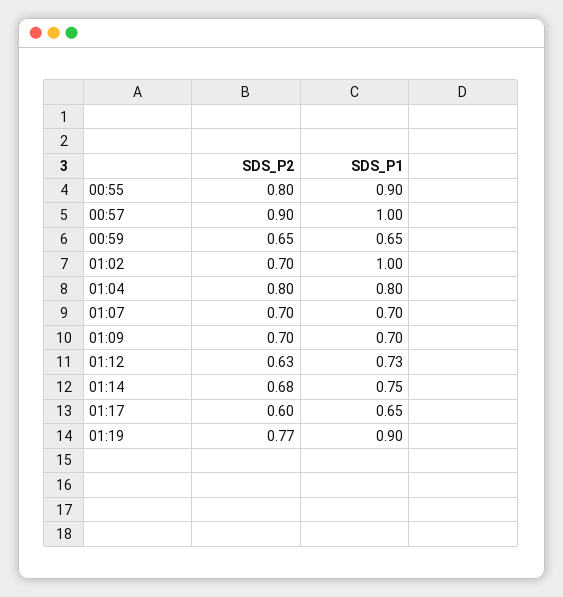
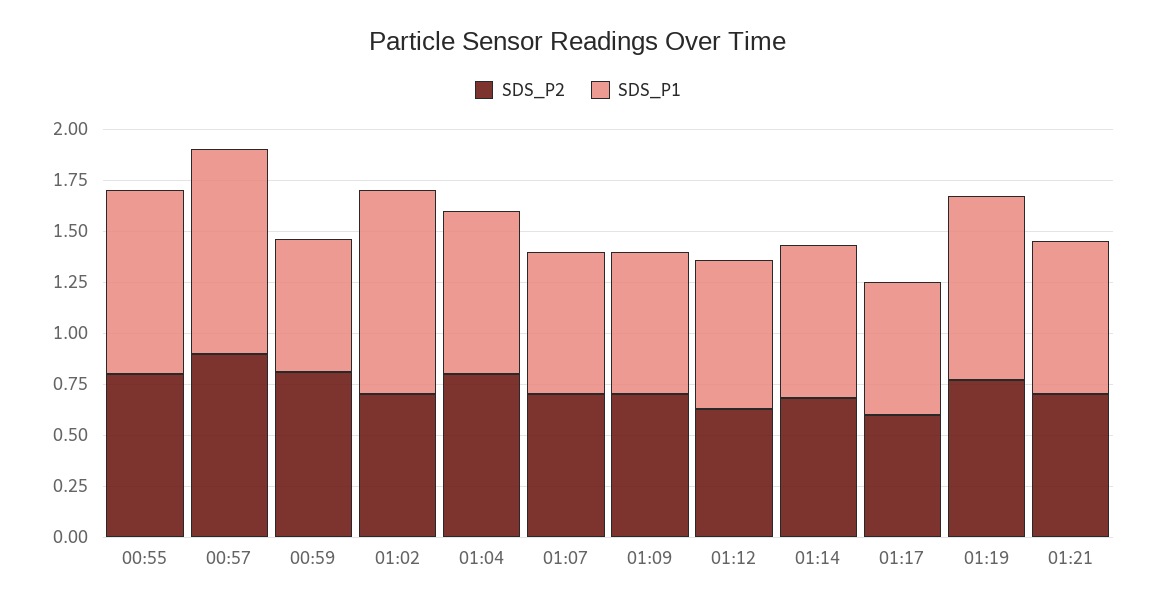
SDS_P2, 00:59: 0.65 -> 0.8
SDS_P2, 01:21: none -> 0.7
SDS_P1, 01:21: none -> 0.75

